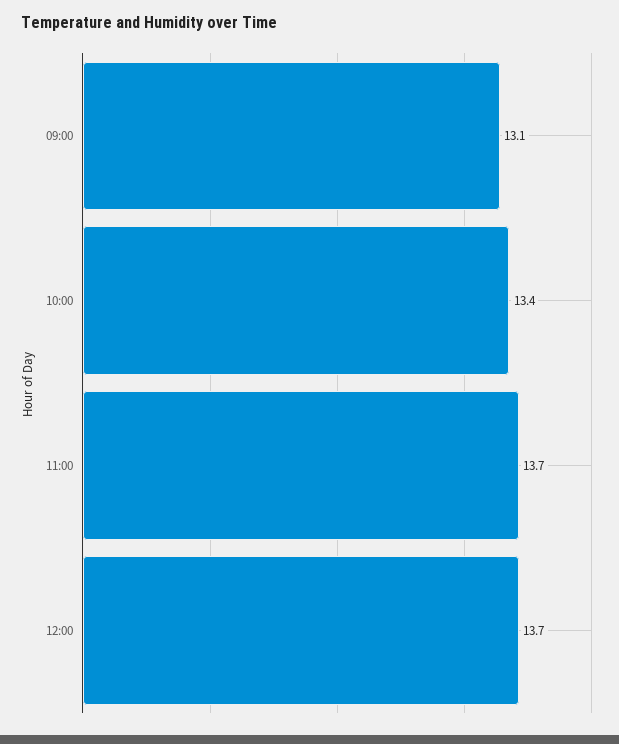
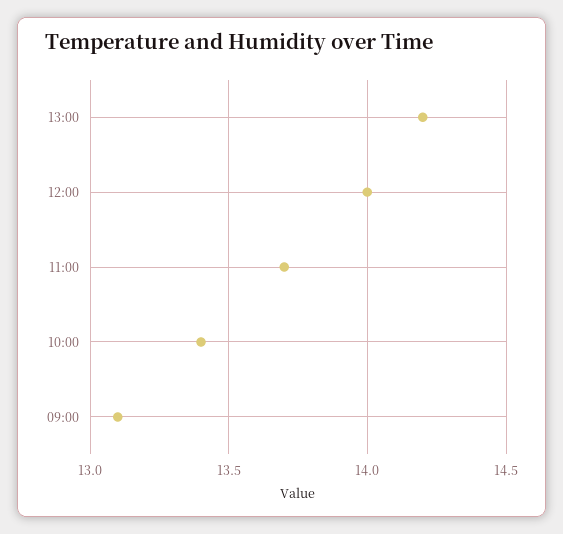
12:00: 13.7 -> 14
13:00: none -> 14.2

